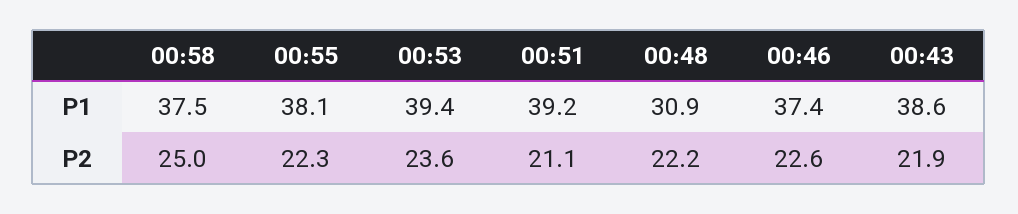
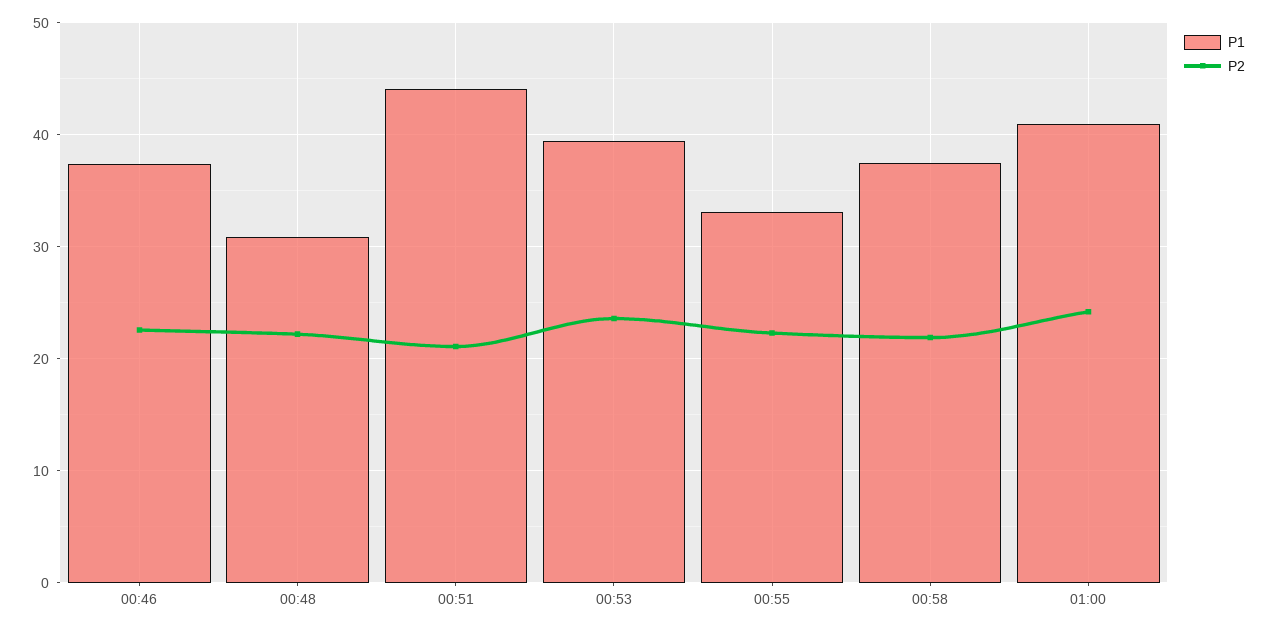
P1, 00:55: 38.1 -> 33
P1, 00:51: 39.2 -> 44
P1, 00:43: 38.6 -> none
P2, 00:58: 25 -> 22
P2, 00:43: 21.9 -> none
P1, 01:00: none -> 41
P2, 01:00: none -> 24

